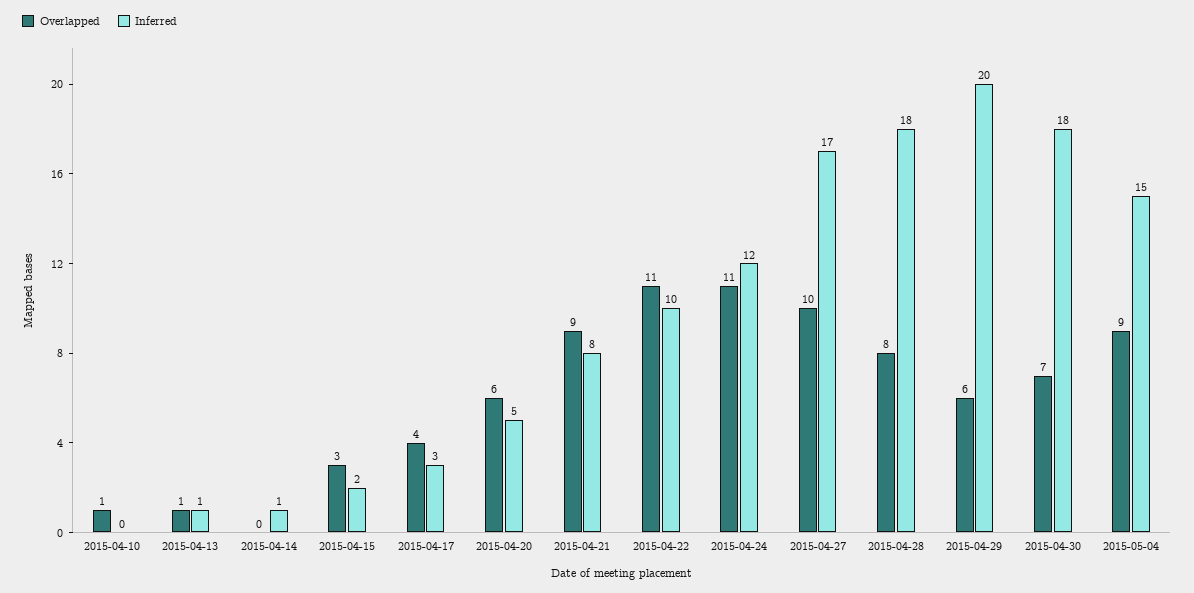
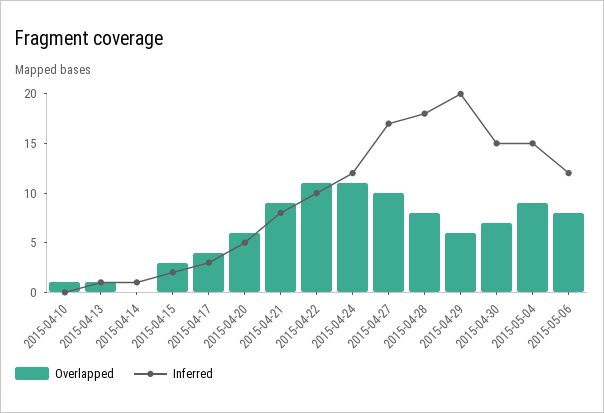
Inferred, 2015-04-30: 18 -> 15
Overlapped, 2015-05-06: none -> 8
Inferred, 2015-05-06: none -> 12

